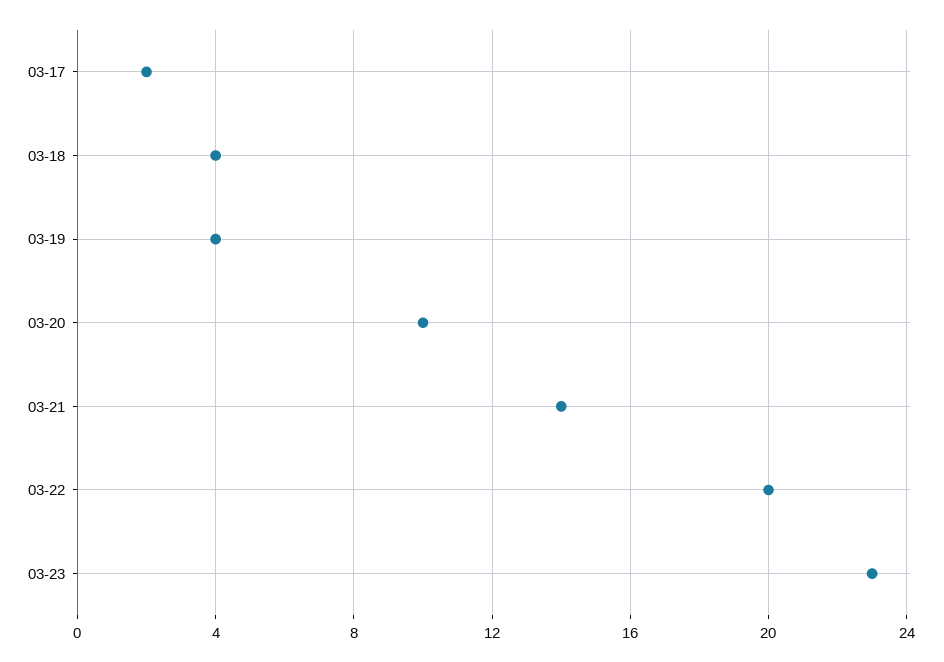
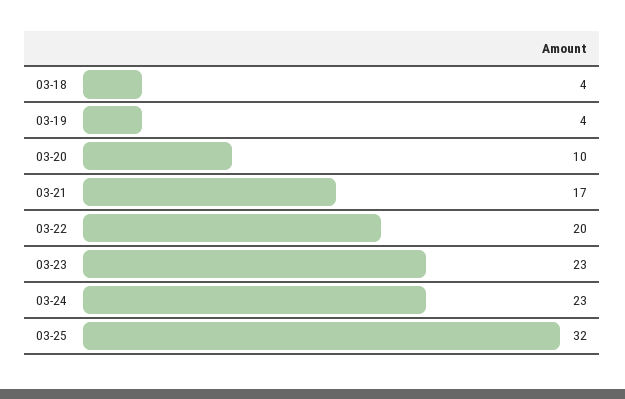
03-17: 2 -> none
03-21: 14 -> 17
03-24: none -> 23
03-25: none -> 32

